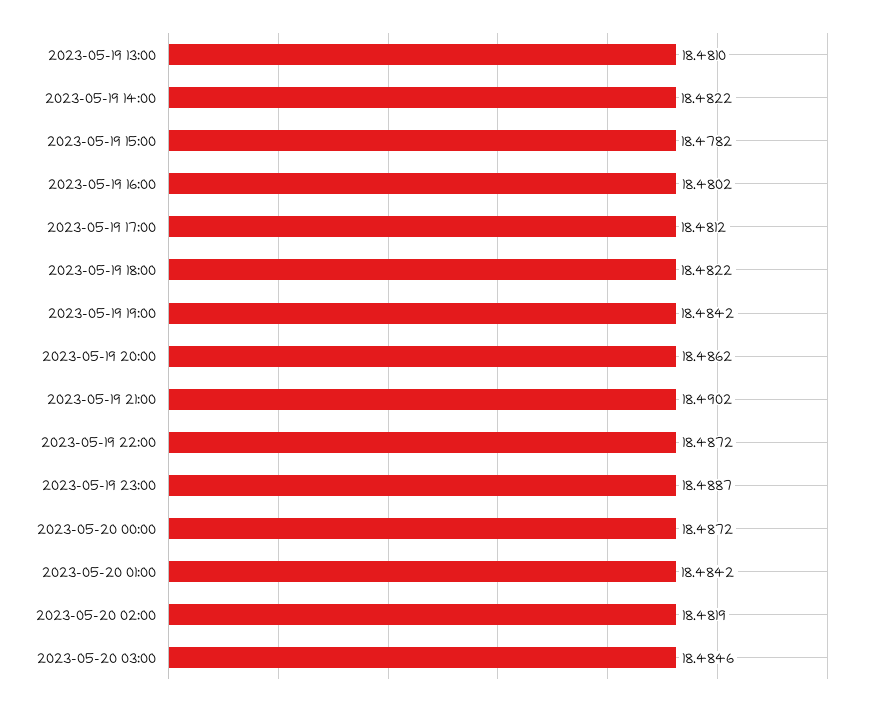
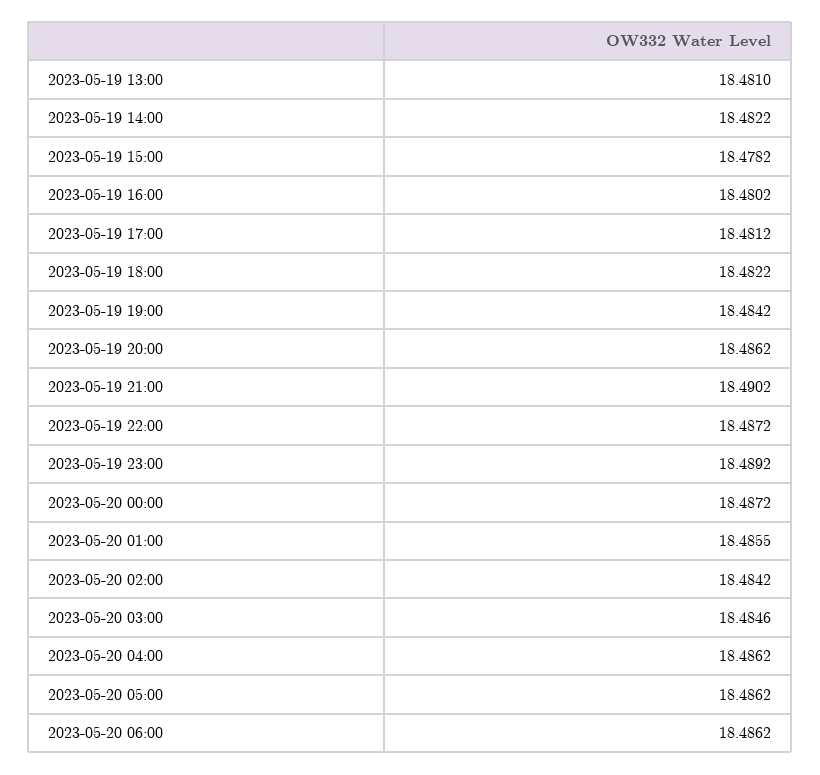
2023-05-19 23:00: 18.4887 -> 18.4892
2023-05-20 01:00: 18.4842 -> 18.4855
2023-05-20 02:00: 18.4819 -> 18.4842
2023-05-20 04:00: none -> 18.4862
2023-05-20 05:00: none -> 18.4862
2023-05-20 06:00: none -> 18.4862

